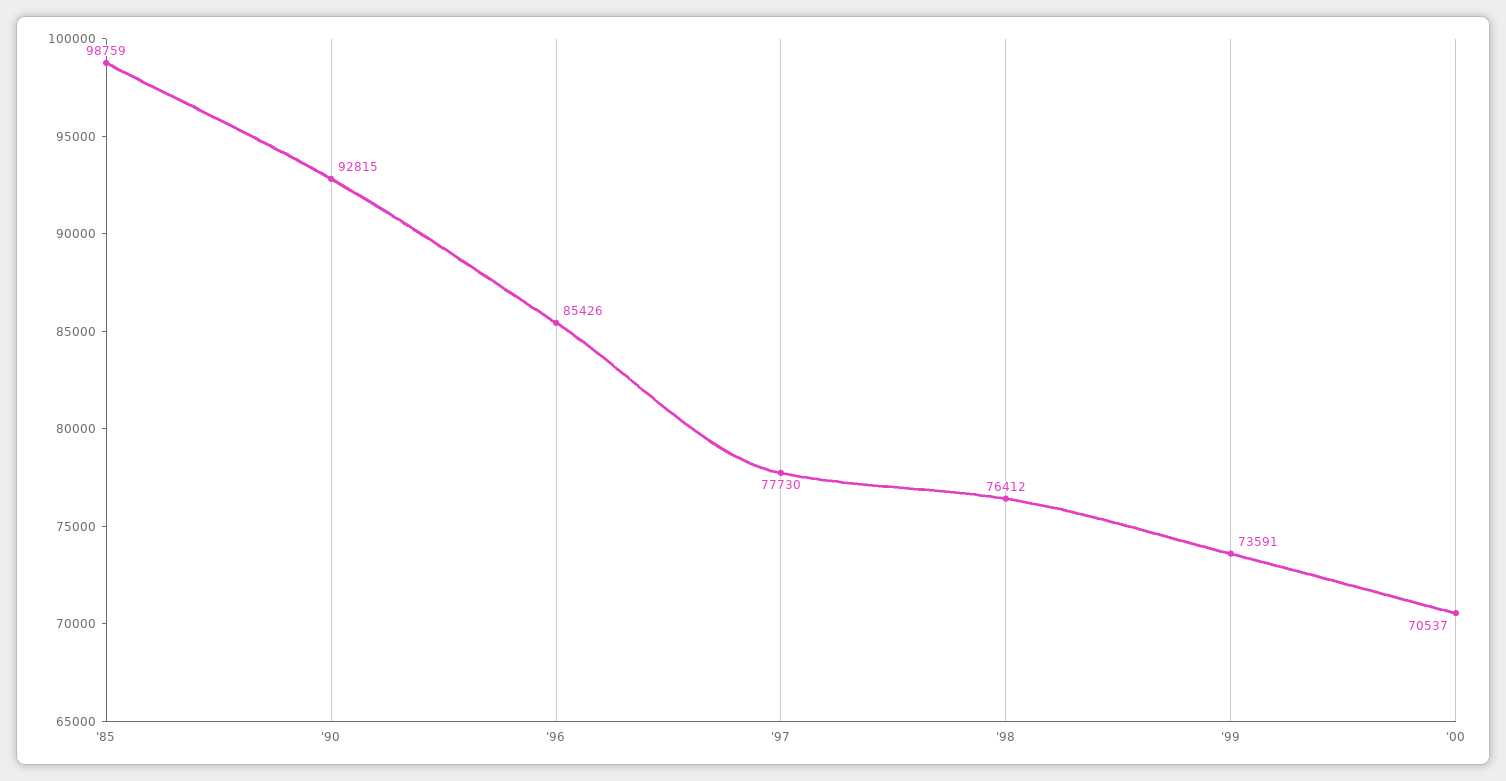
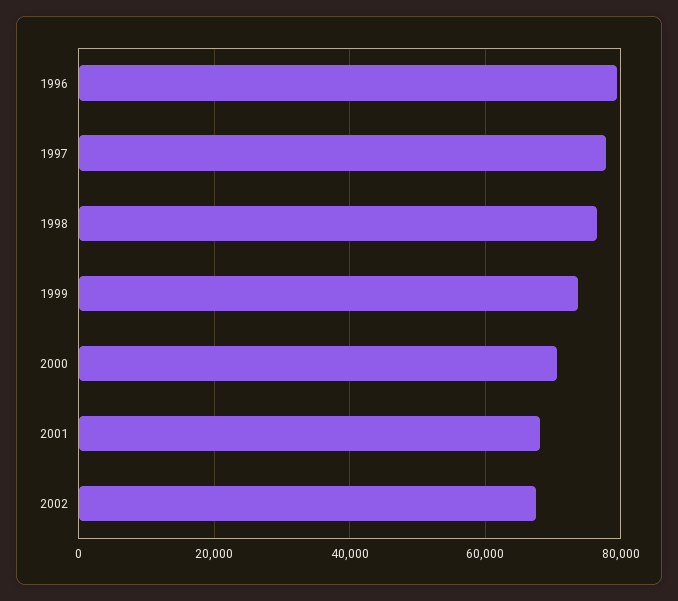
'85: 98759 -> none
'90: 92815 -> none
'96: 85426 -> 80000
2001: none -> 68000
2002: none -> 68000

